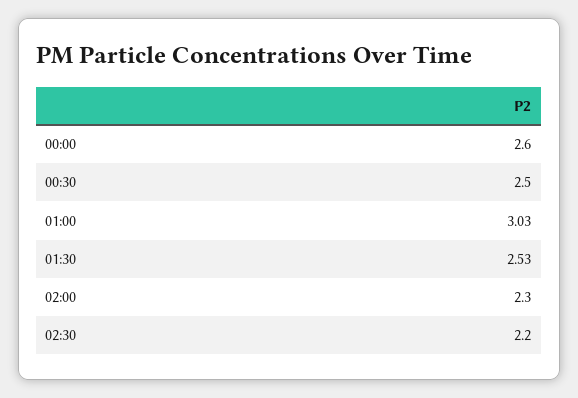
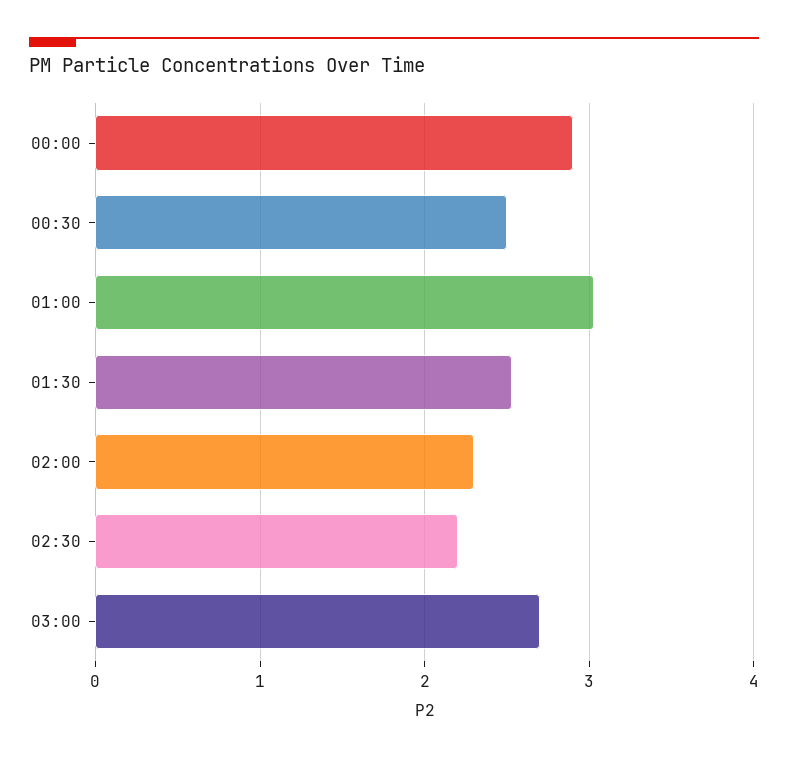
00:00: 2.6 -> 2.9
03:00: none -> 2.7

